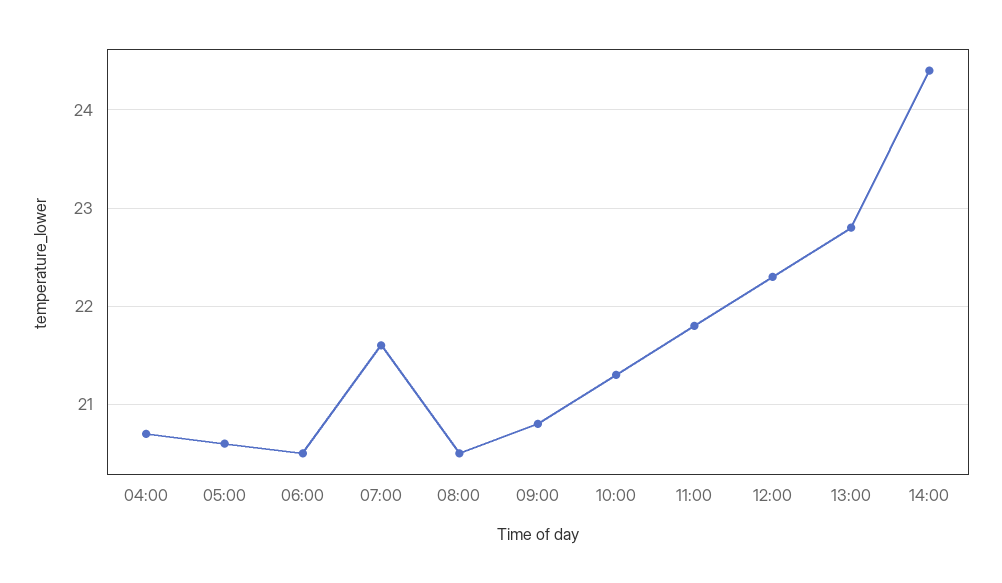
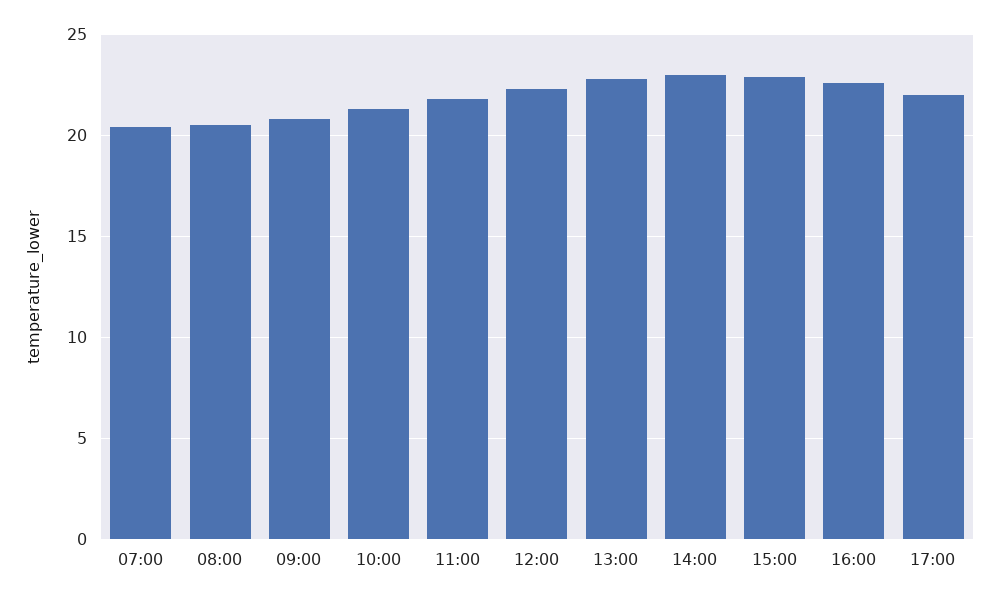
04:00: 20.7 -> none
05:00: 20.6 -> none
06:00: 20.5 -> none
07:00: 21.6 -> 20.5
14:00: 24.4 -> 23
15:00: none -> 23
16:00: none -> 22.5
17:00: none -> 22

